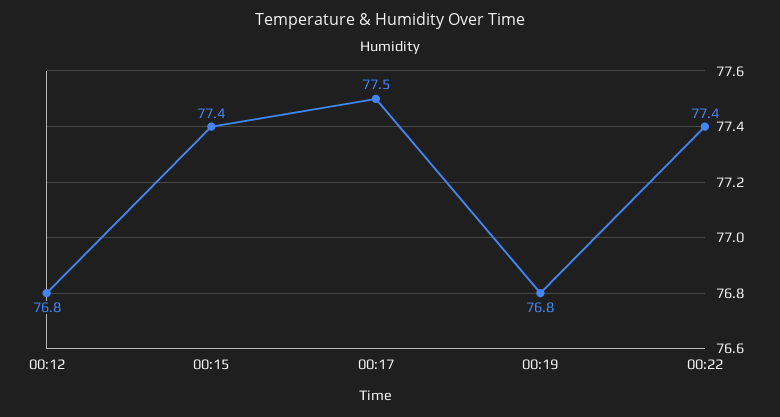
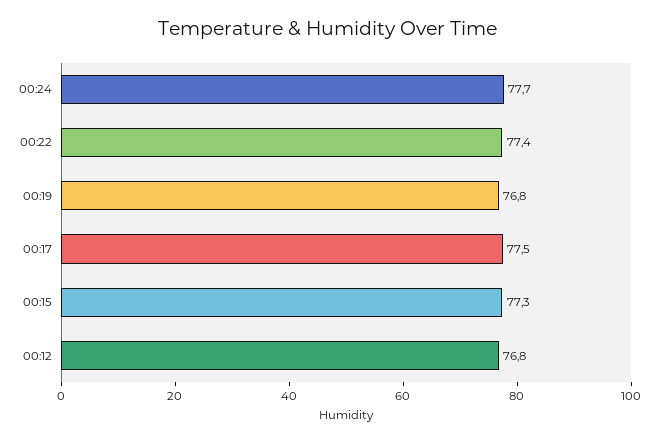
00:15: 77.4 -> 77.3
00:24: none -> 77.7

